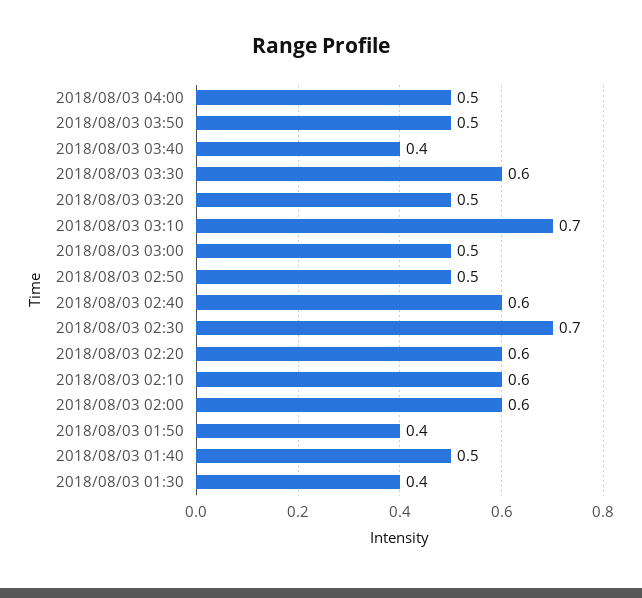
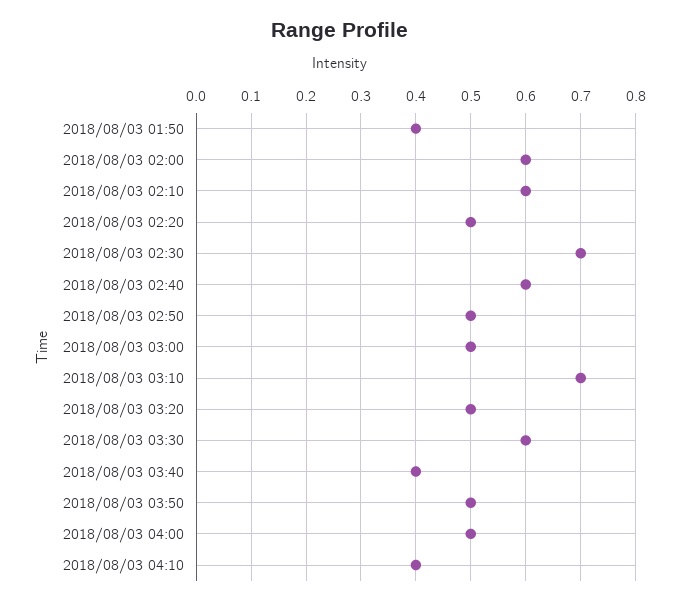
2018/08/03 02:20: 0.6 -> 0.5
2018/08/03 01:40: 0.5 -> none
2018/08/03 01:30: 0.4 -> none
2018/08/03 04:10: none -> 0.4

